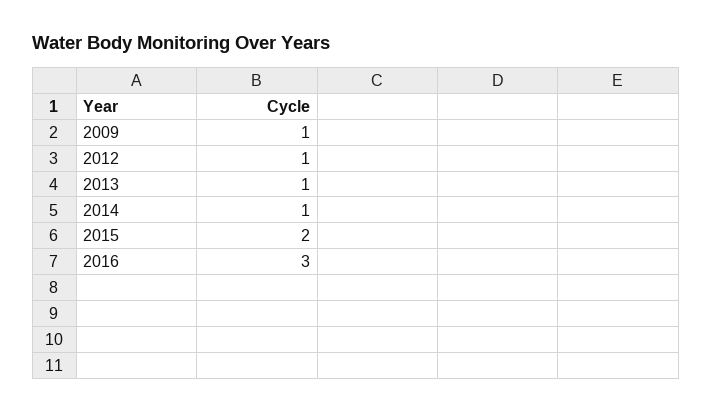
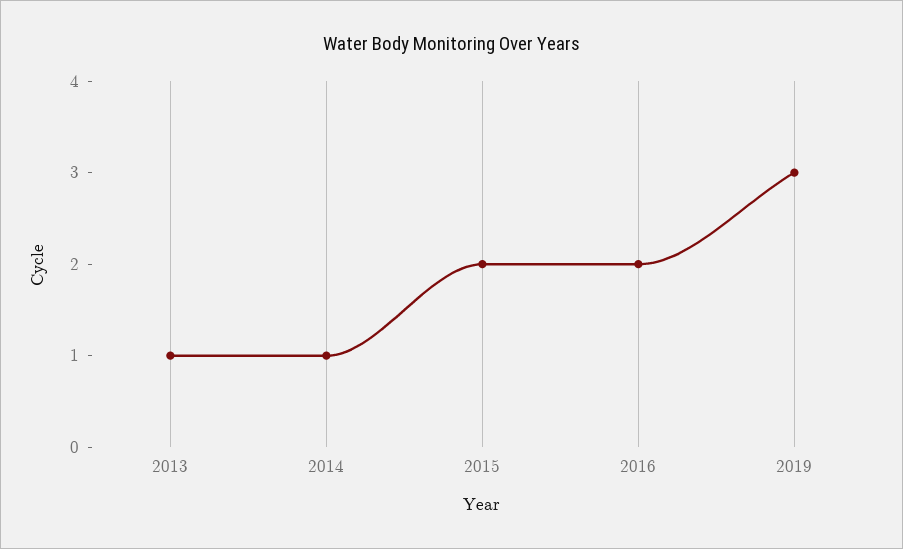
2009: 1 -> none
2012: 1 -> none
2016: 3 -> 2
2019: none -> 3

